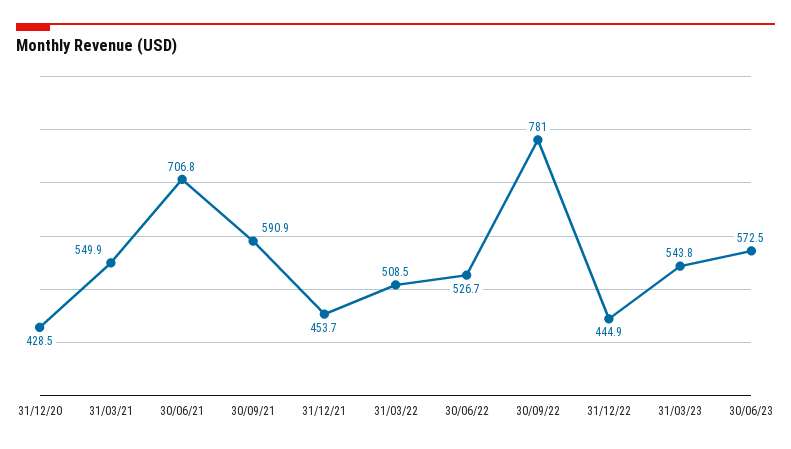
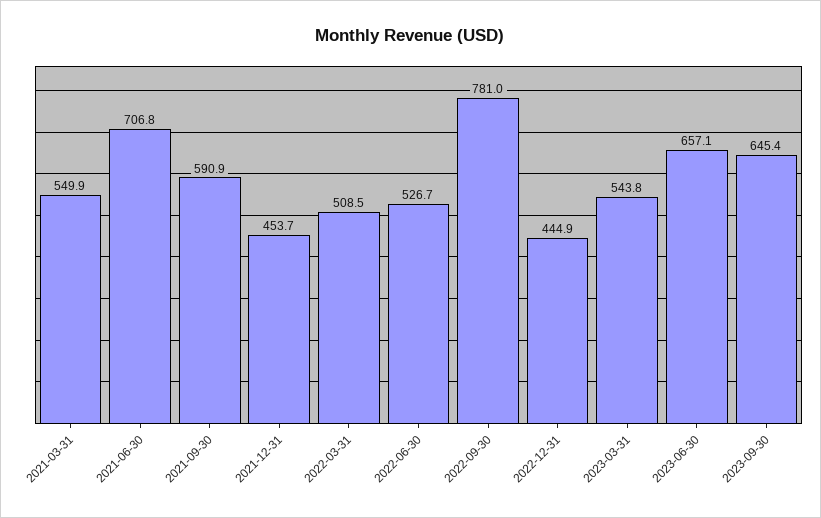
31/12/20: 428.5 -> none
30/06/23: 572.5 -> 657.1
2023-09-30: none -> 645.4

